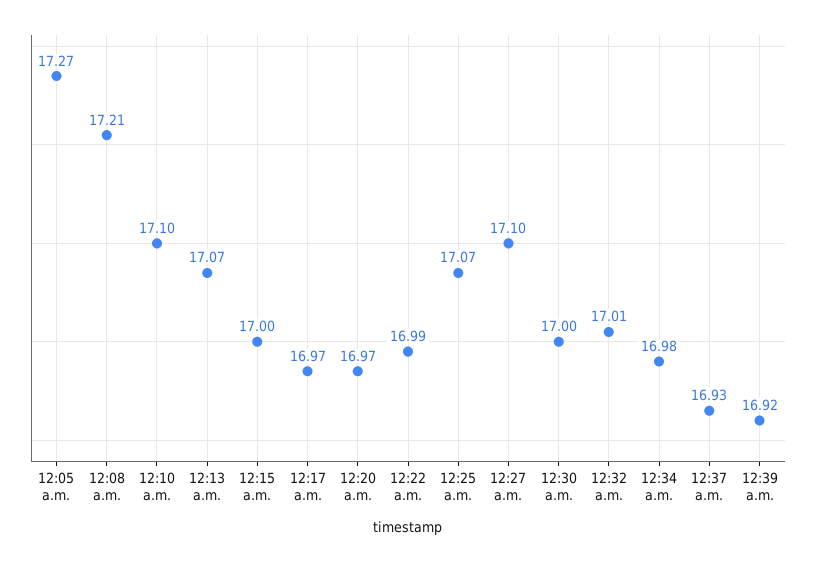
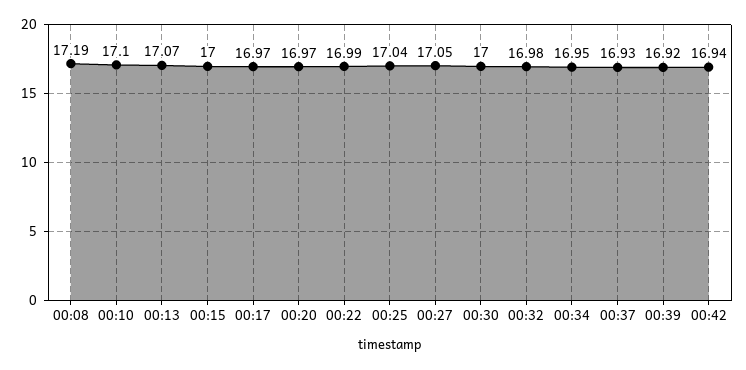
12:05 a.m.: 17.27 -> none
12:08 a.m.: 17.21 -> 17.19
12:25 a.m.: 17.07 -> 17.04
12:27 a.m.: 17.1 -> 17.05
12:32 a.m.: 17.01 -> 16.98
12:34 a.m.: 16.98 -> 16.95
00:42: none -> 16.94

